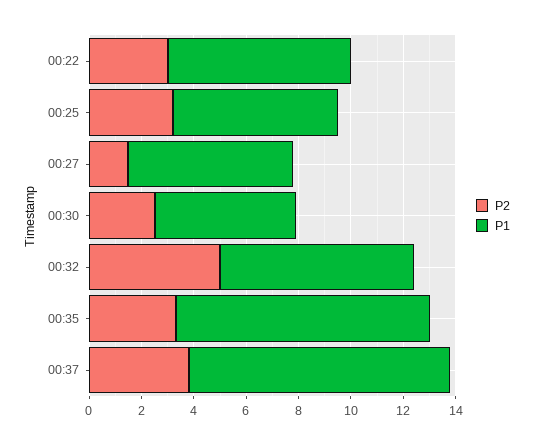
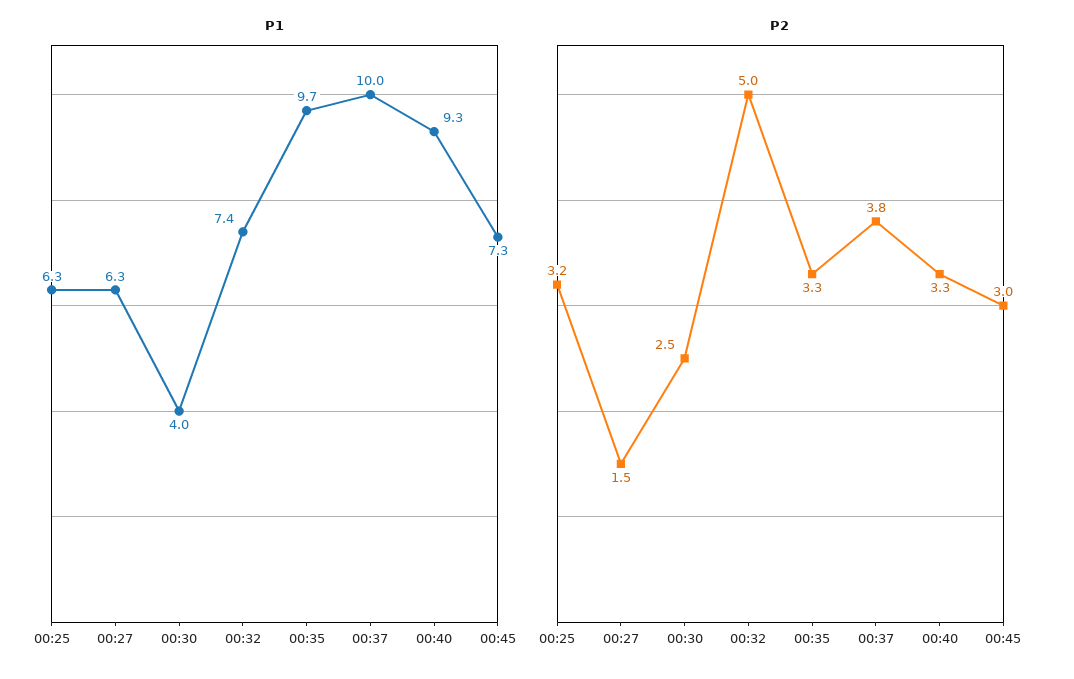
P2, 00:22: 3 -> none
P1, 00:22: 7 -> none
P1, 00:30: 5.5 -> 4
P1, 00:40: none -> 9.3
P1, 00:45: none -> 7.3
P2, 00:40: none -> 3.3
P2, 00:45: none -> 3

